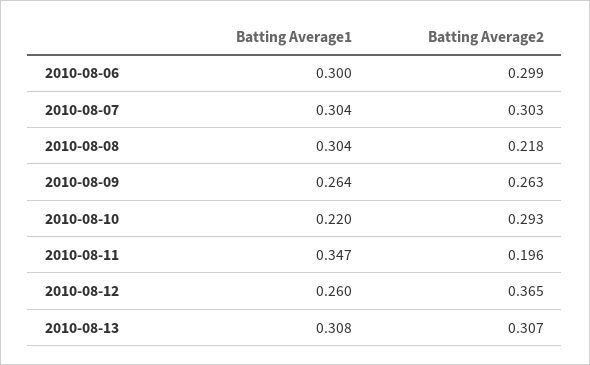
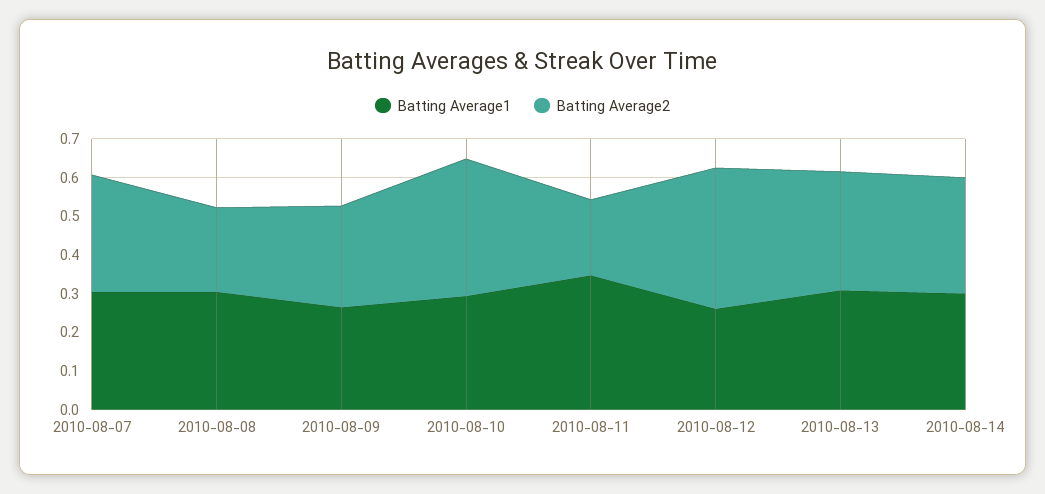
Batting Average1, 2010-08-06: 0.3 -> none
Batting Average2, 2010-08-06: 0.299 -> none
Batting Average1, 2010-08-10: 0.22 -> 0.3
Batting Average2, 2010-08-10: 0.293 -> 0.35
Batting Average1, 2010-08-14: none -> 0.3
Batting Average2, 2010-08-14: none -> 0.3

